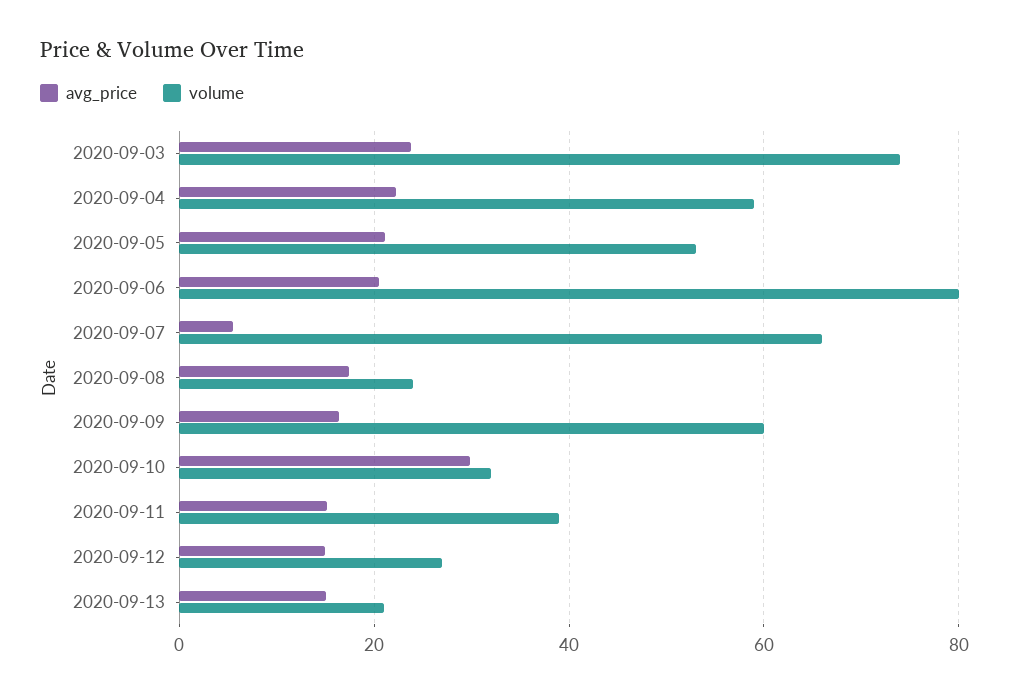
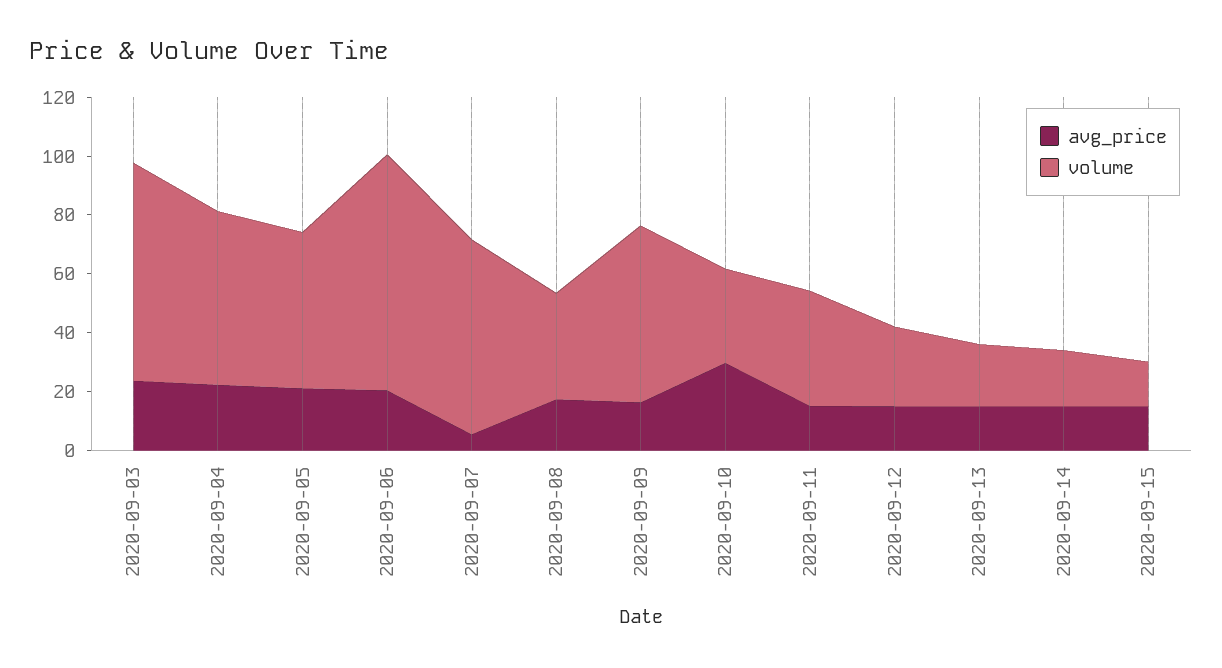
volume, 2020-09-08: 24 -> 35
avg_price, 2020-09-14: none -> 15
volume, 2020-09-14: none -> 20
avg_price, 2020-09-15: none -> 15
volume, 2020-09-15: none -> 15

